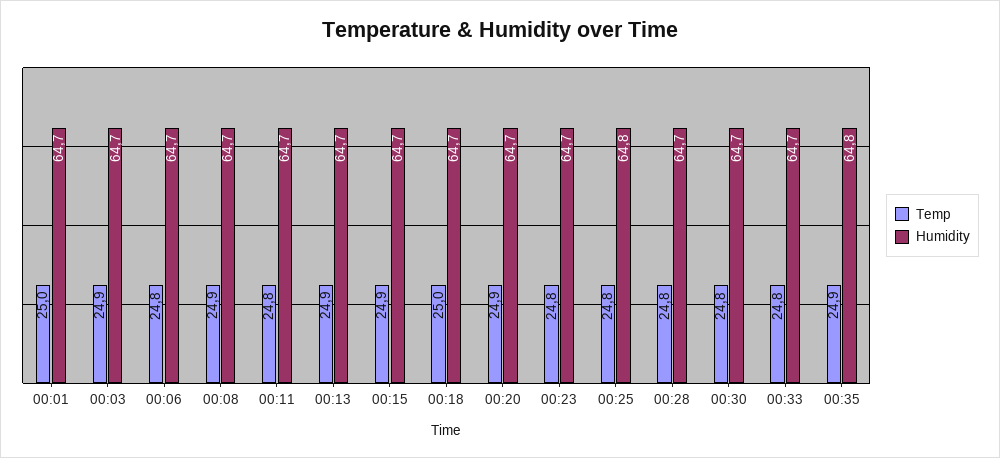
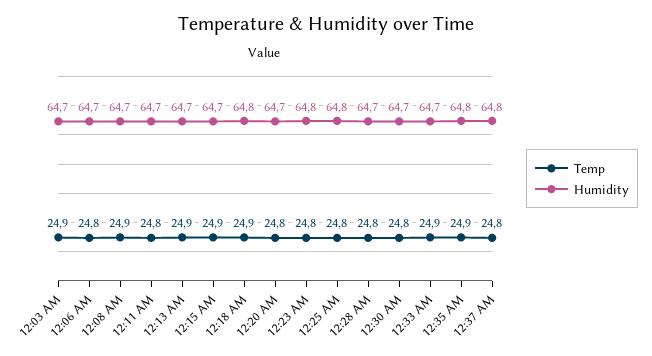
Temp, 00:01: 25 -> none
Humidity, 00:01: 64.7 -> none
Temp, 00:18: 25 -> 24.9
Humidity, 00:18: 64.7 -> 64.8
Temp, 00:20: 24.9 -> 24.8
Humidity, 00:23: 64.7 -> 64.8
Temp, 00:33: 24.8 -> 24.9
Temp, 12:37 AM: none -> 24.8
Humidity, 12:37 AM: none -> 64.8

